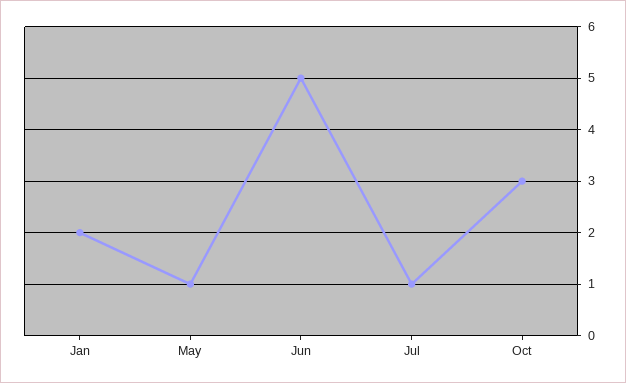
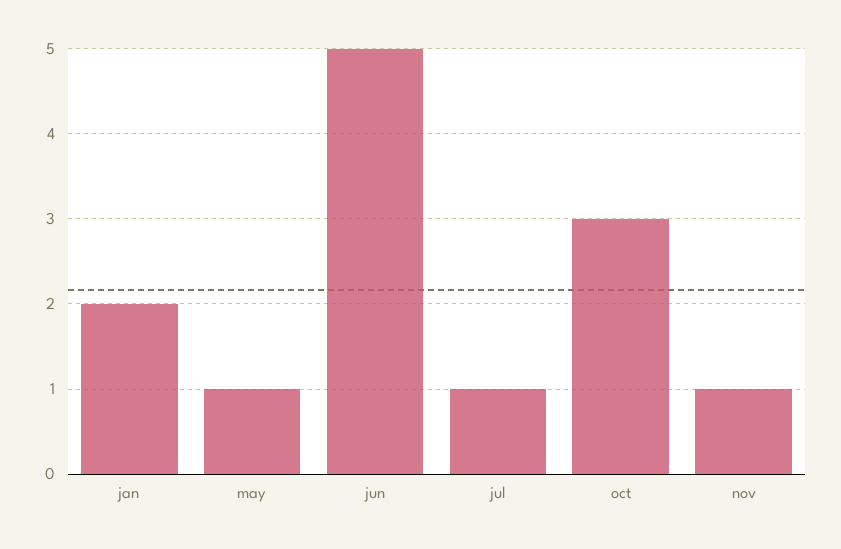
nov: none -> 1

